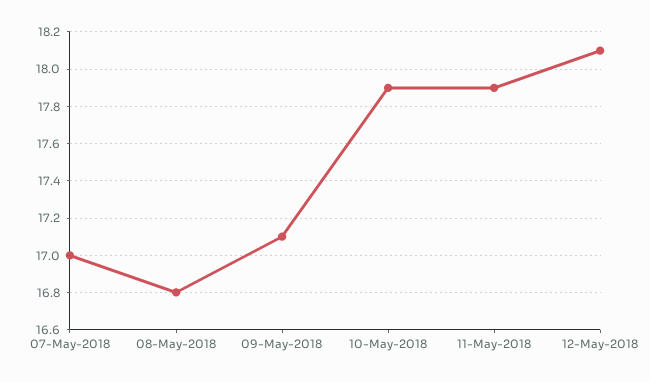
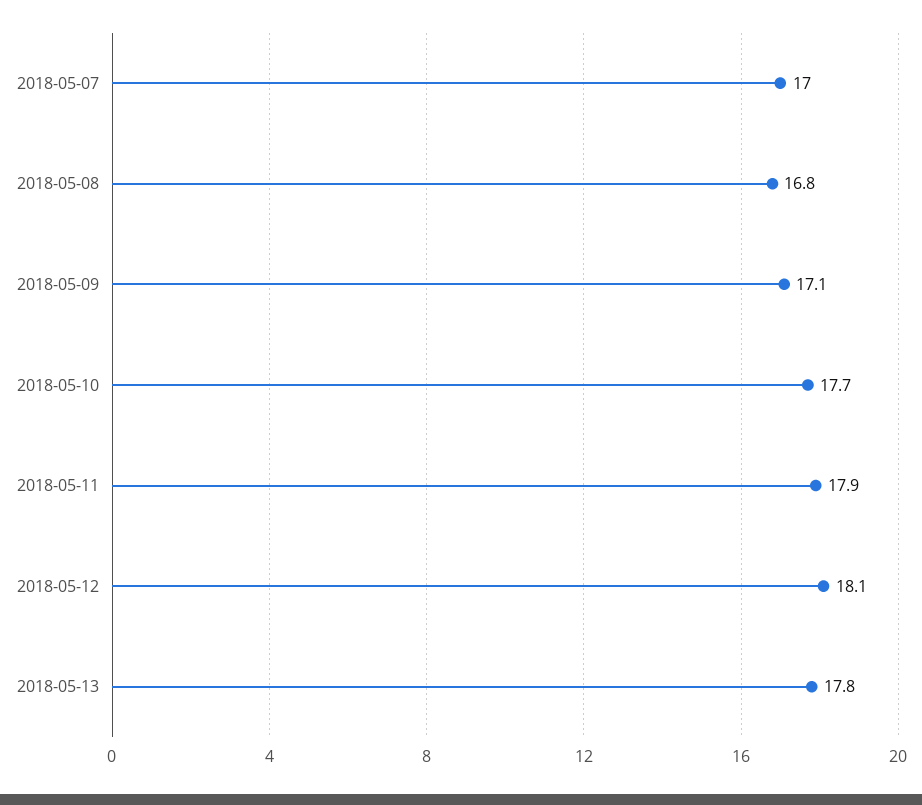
10-May-2018: 17.9 -> 17.7
2018-05-13: none -> 17.8

